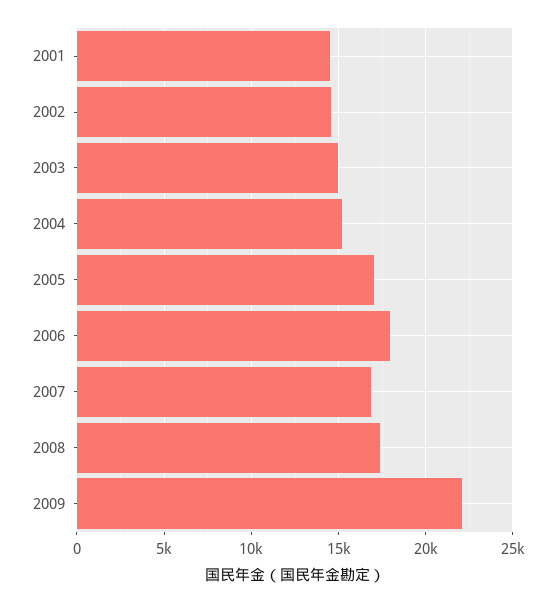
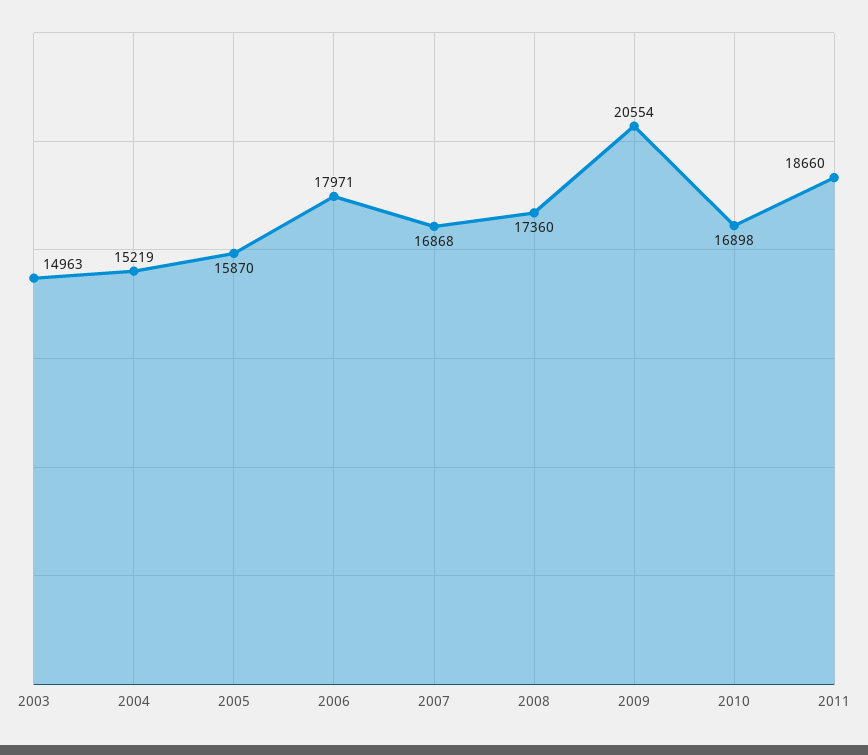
2001: 14500 -> none
2002: 14500 -> none
2005: 17000 -> 15870
2009: 22000 -> 20554
2010: none -> 16898
2011: none -> 18660

